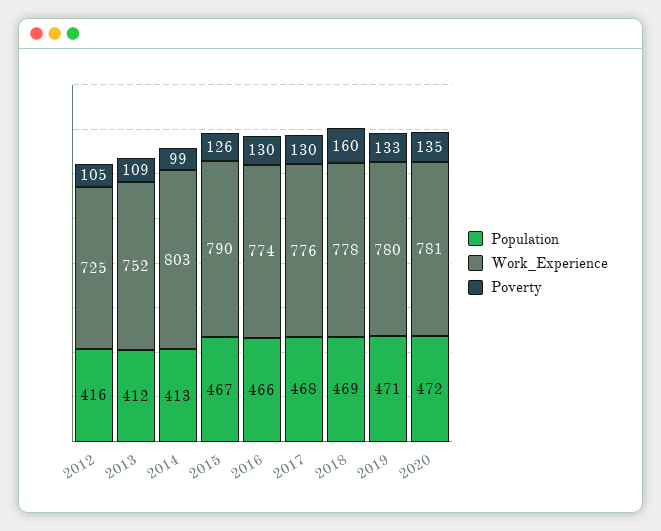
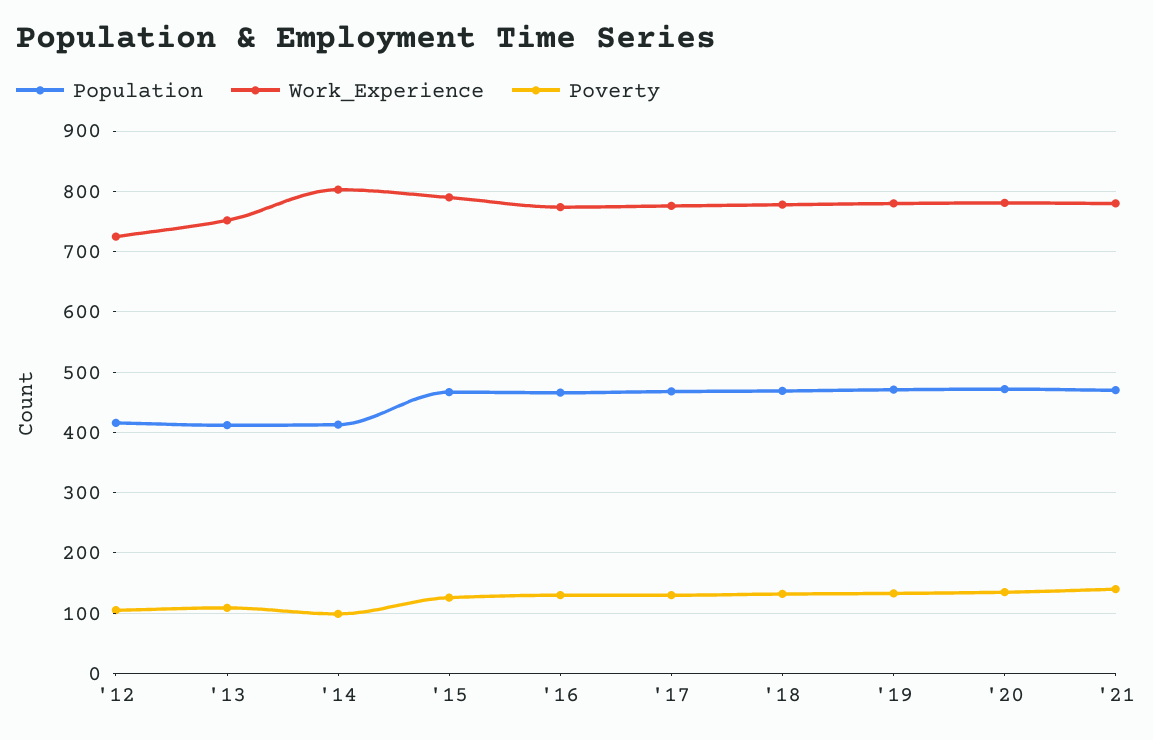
Poverty, 2018: 160 -> 130
Population, '21: none -> 470
Work_Experience, '21: none -> 780
Poverty, '21: none -> 140

